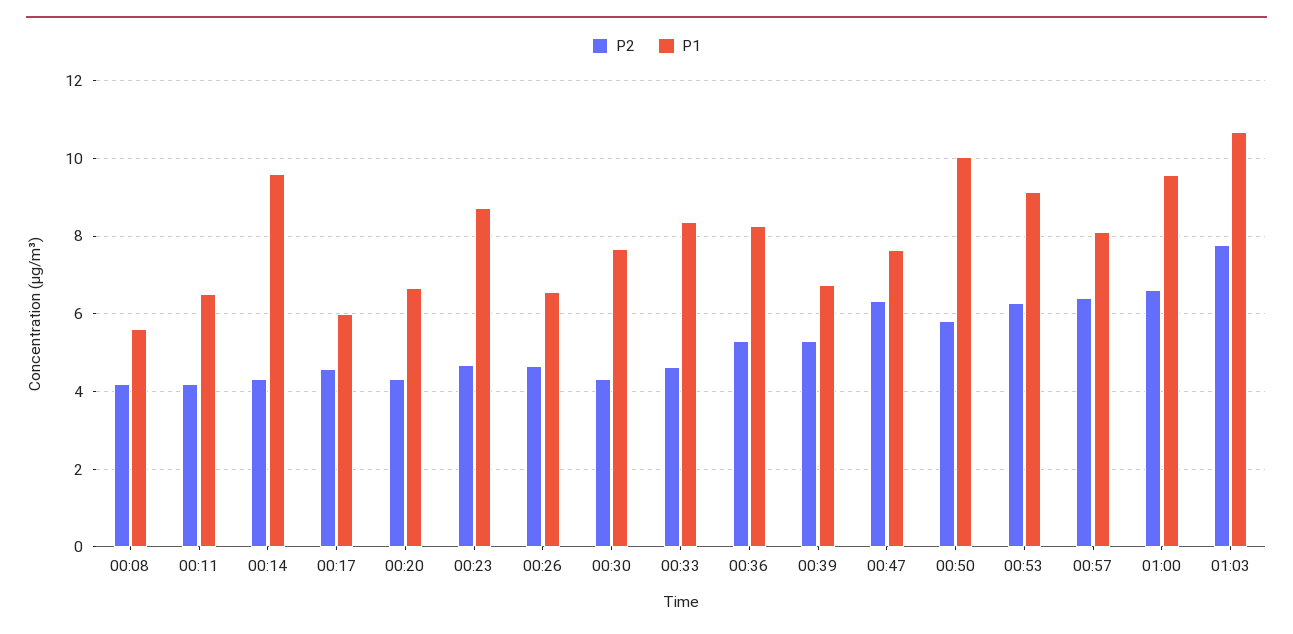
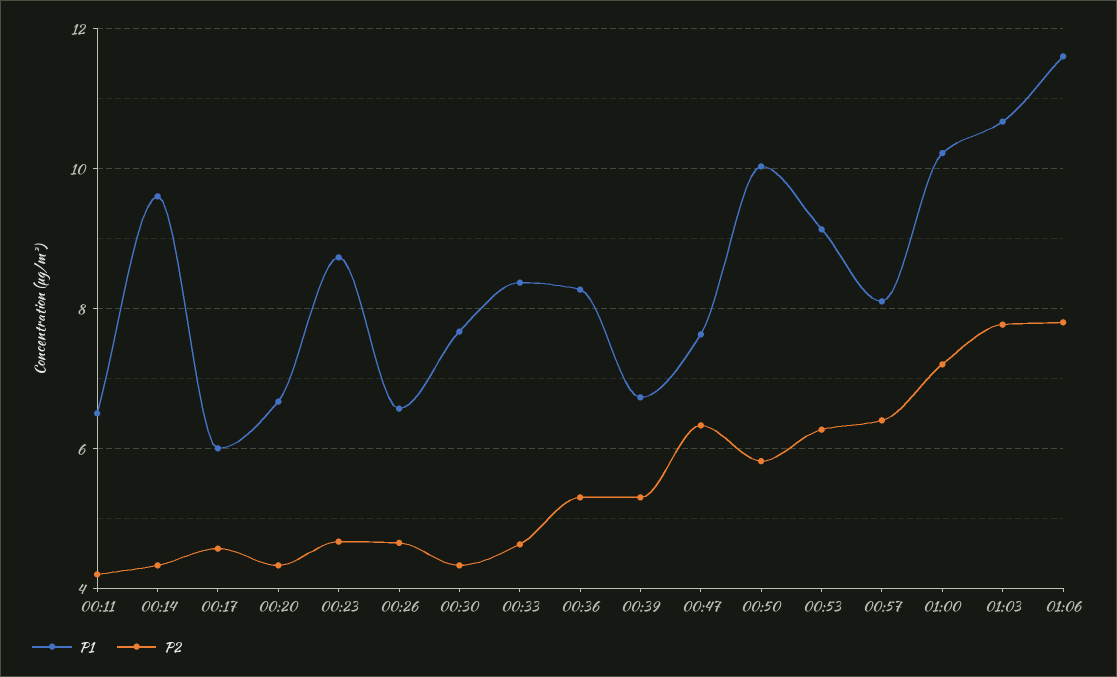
P2, 00:08: 4.2 -> none
P1, 00:08: 5.6 -> none
P2, 01:00: 6.6 -> 7.2
P1, 01:00: 9.6 -> 10.2
P1, 01:06: none -> 11.6
P2, 01:06: none -> 7.8

